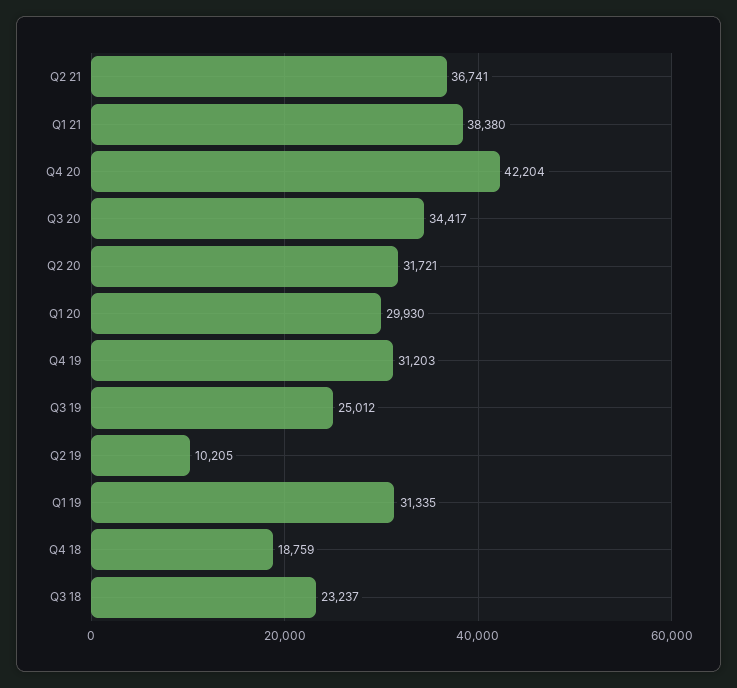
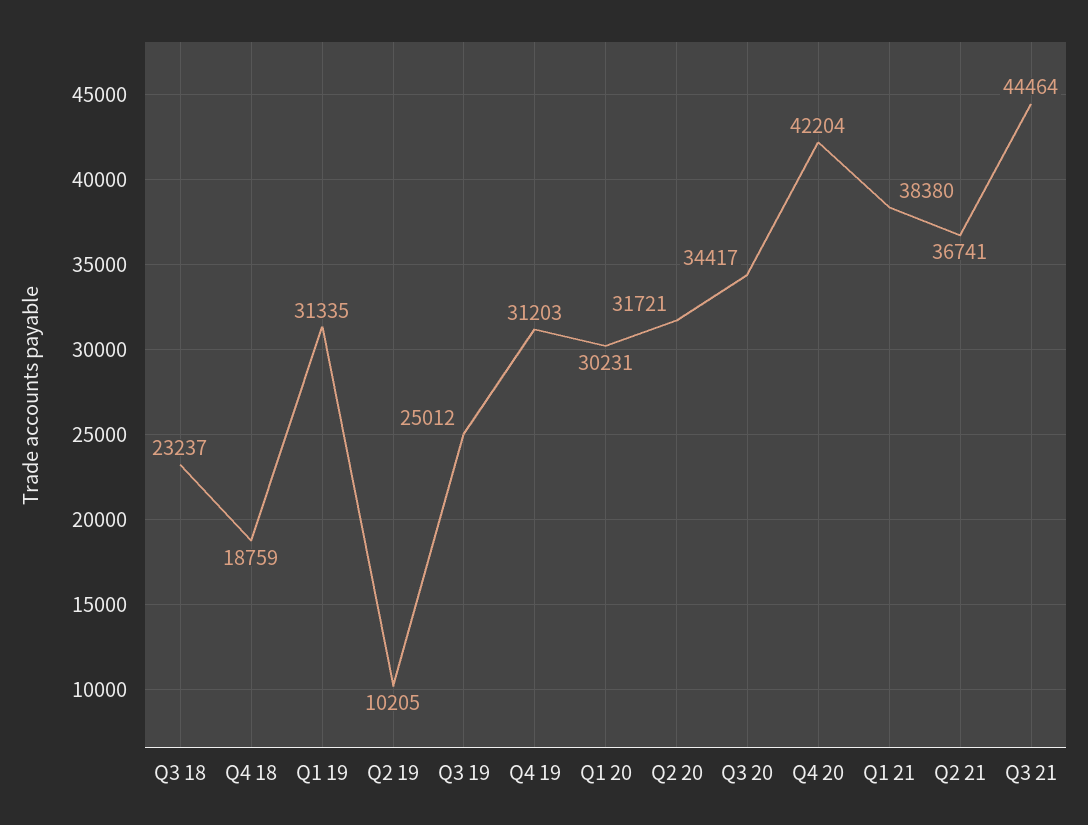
Q1 20: 29930 -> 30231
Q3 21: none -> 44464

